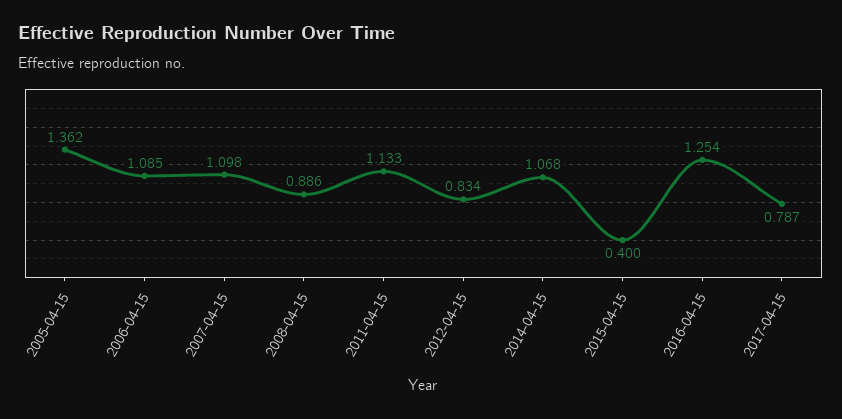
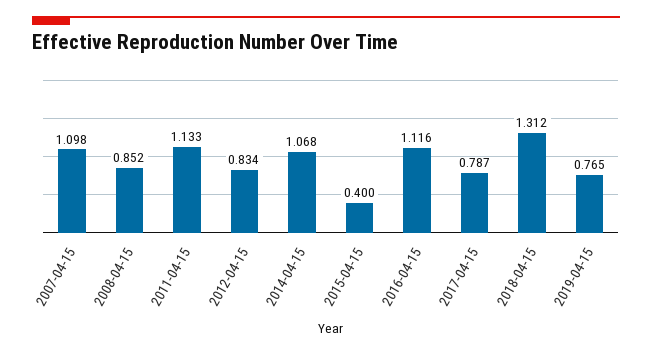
2005-04-15: 1.362 -> none
2006-04-15: 1.085 -> none
2008-04-15: 0.886 -> 0.852
2016-04-15: 1.254 -> 1.116
2018-04-15: none -> 1.312
2019-04-15: none -> 0.765

